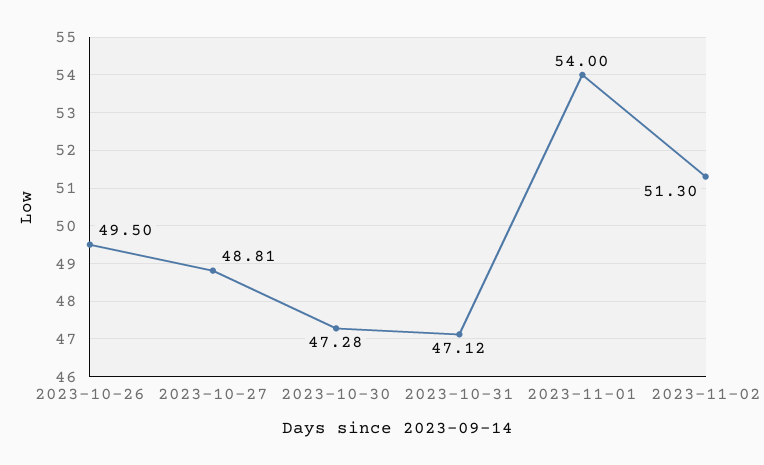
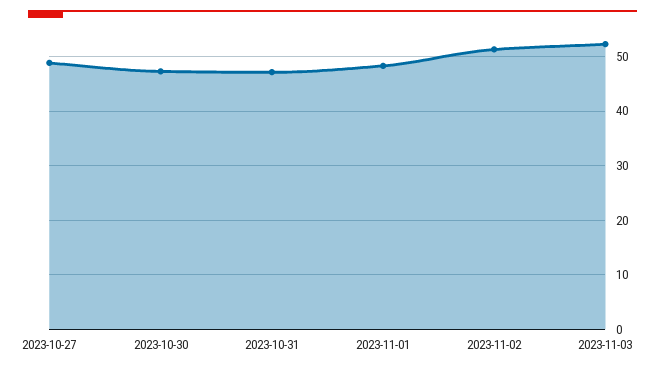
2023-10-26: 49.5 -> none
2023-11-01: 54 -> 48
2023-11-03: none -> 52

